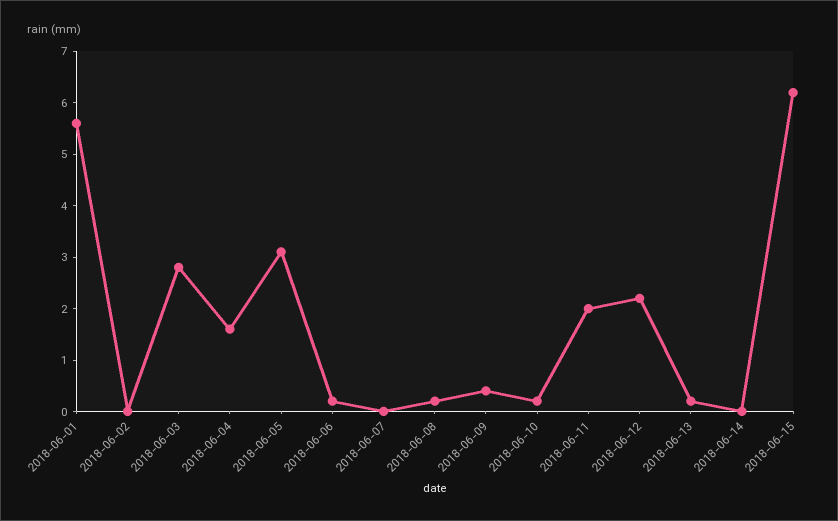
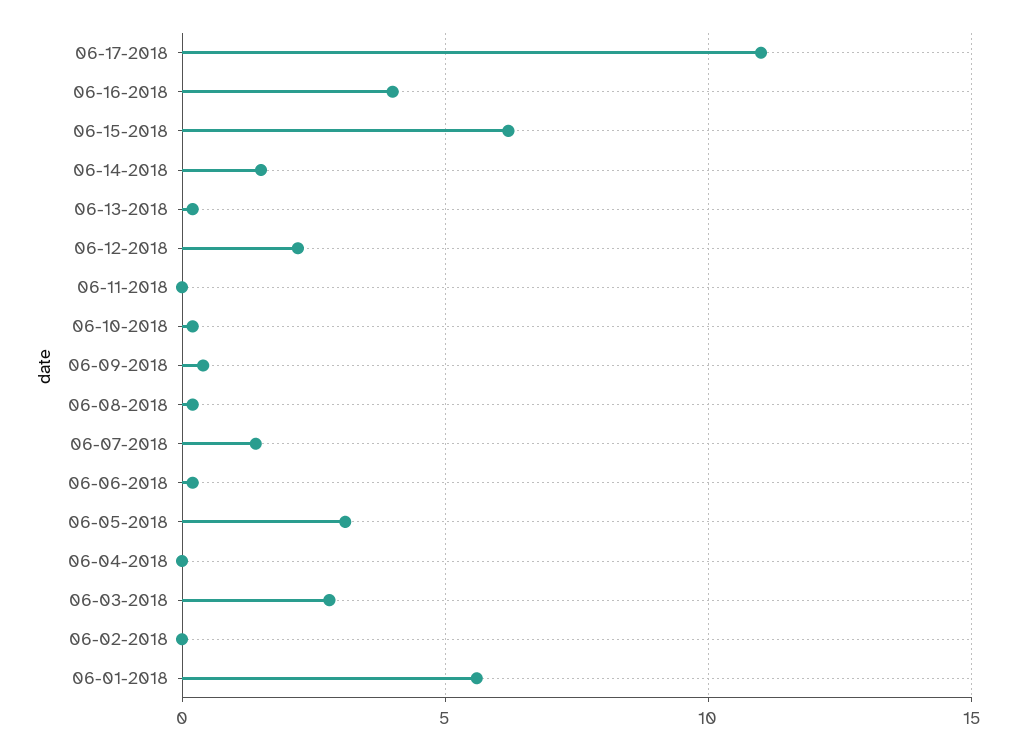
2018-06-04: 1.5 -> 0
2018-06-07: 0 -> 1.5
2018-06-11: 2 -> 0
2018-06-14: 0 -> 1.5
06-17-2018: none -> 11
06-16-2018: none -> 4

